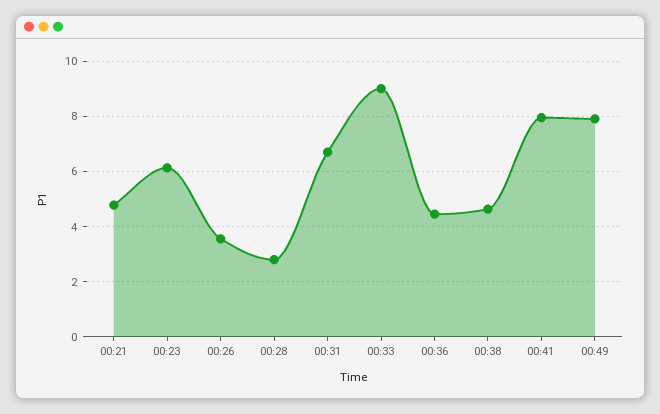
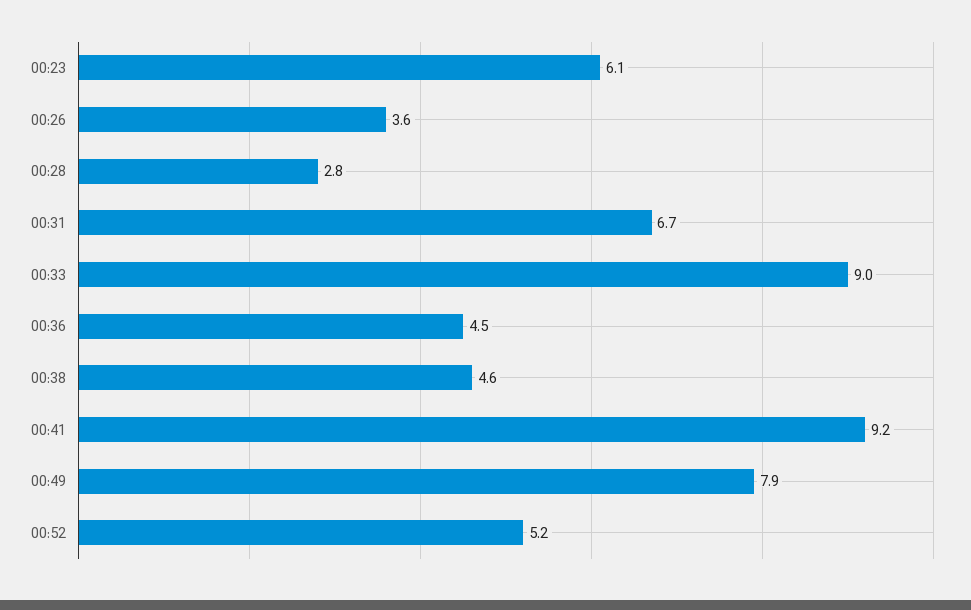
00:21: 4.75 -> none
00:41: 8 -> 9.2
00:52: none -> 5.2

